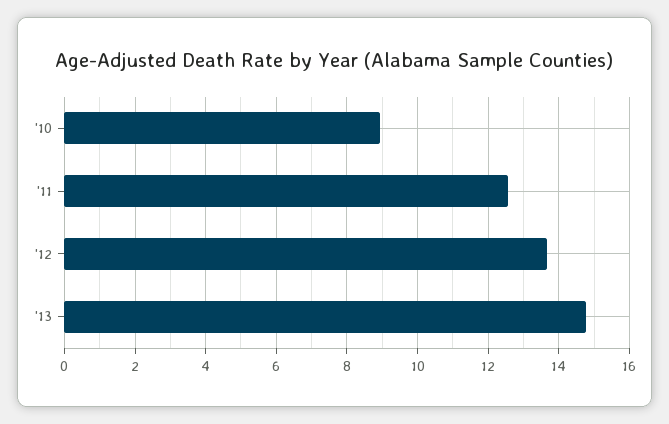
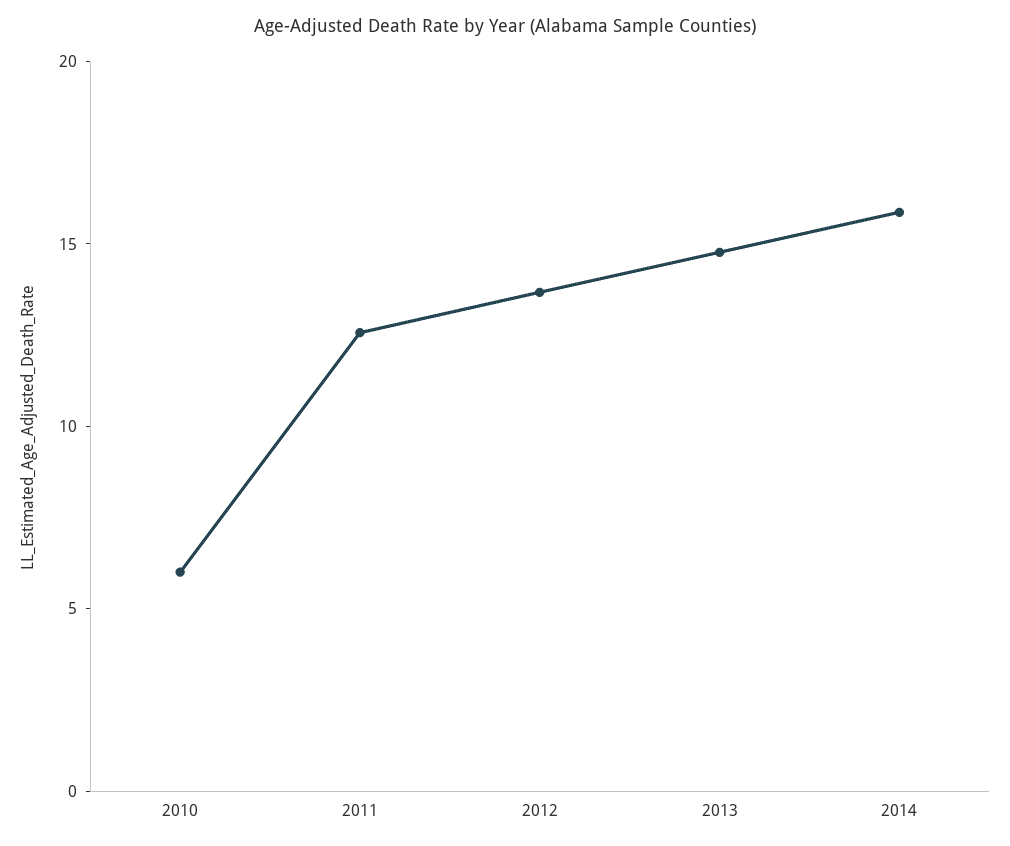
'10: 9 -> 6
2014: none -> 16

